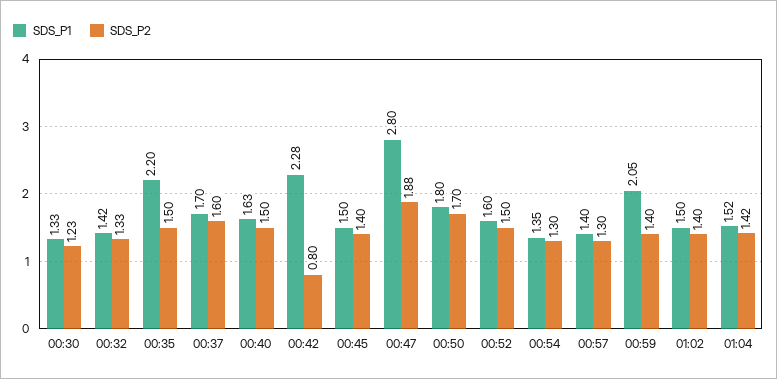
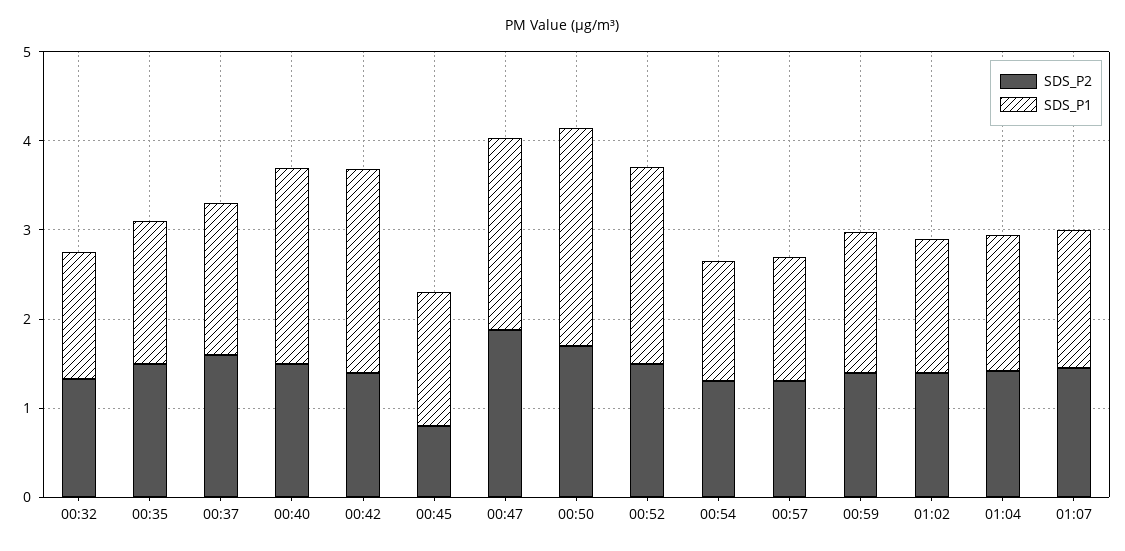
SDS_P1, 00:30: 1.33 -> none
SDS_P2, 00:30: 1.23 -> none
SDS_P1, 00:35: 2.2 -> 1.6
SDS_P1, 00:40: 1.63 -> 2.2
SDS_P2, 00:42: 0.8 -> 1.4
SDS_P2, 00:45: 1.4 -> 0.8
SDS_P1, 00:47: 2.8 -> 2.2
SDS_P1, 00:50: 1.8 -> 2.4
SDS_P1, 00:52: 1.6 -> 2.2
SDS_P1, 00:59: 2.05 -> 1.6
SDS_P2, 01:07: none -> 1.4
SDS_P1, 01:07: none -> 1.6

